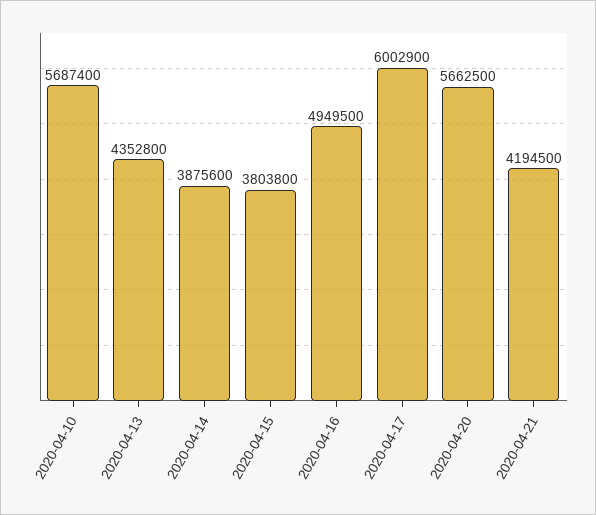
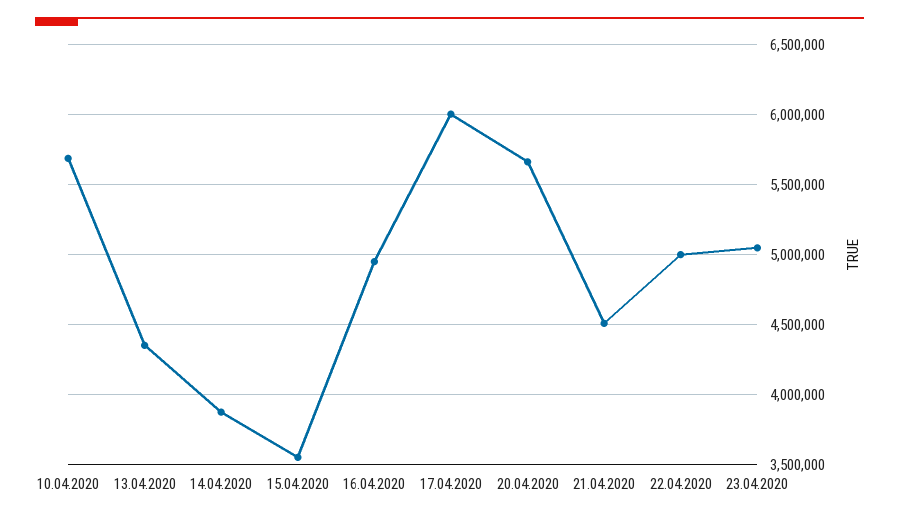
2020-04-15: 3803800 -> 3550000
2020-04-21: 4194500 -> 4500000
22.04.2020: none -> 5000000
23.04.2020: none -> 5050000

